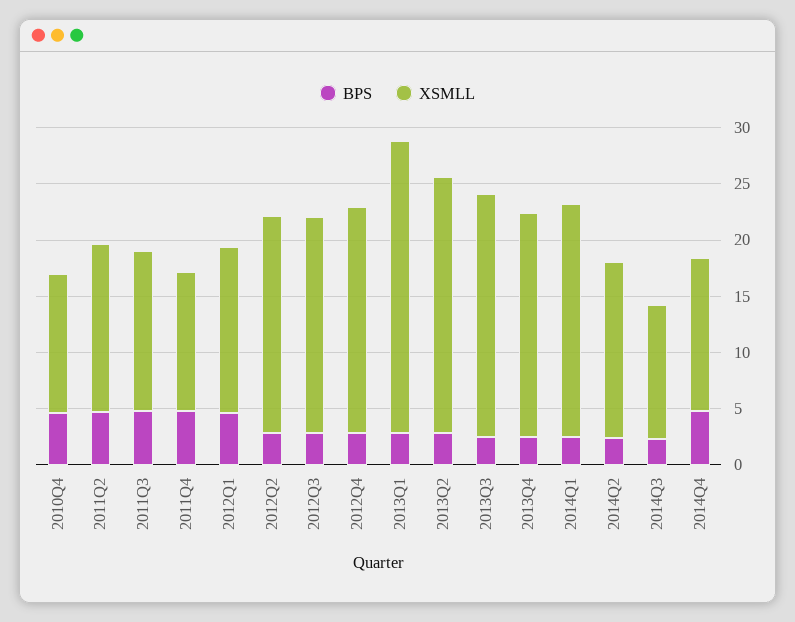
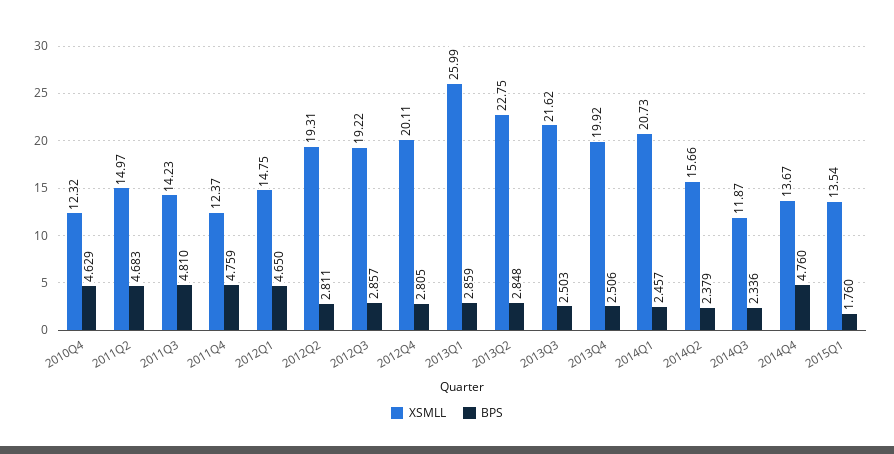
XSMLL, 2015Q1: none -> 13.54
BPS, 2015Q1: none -> 1.76

